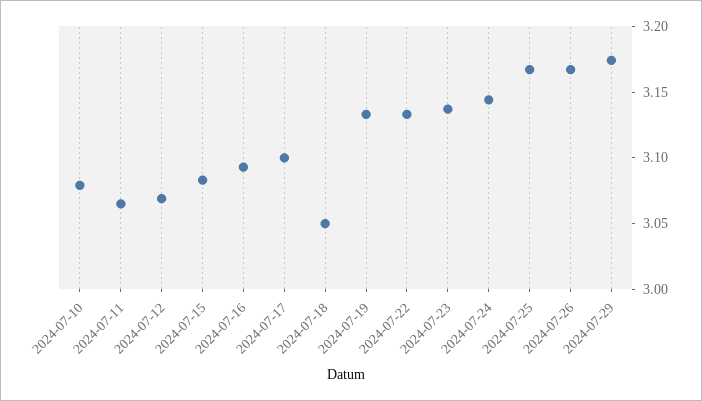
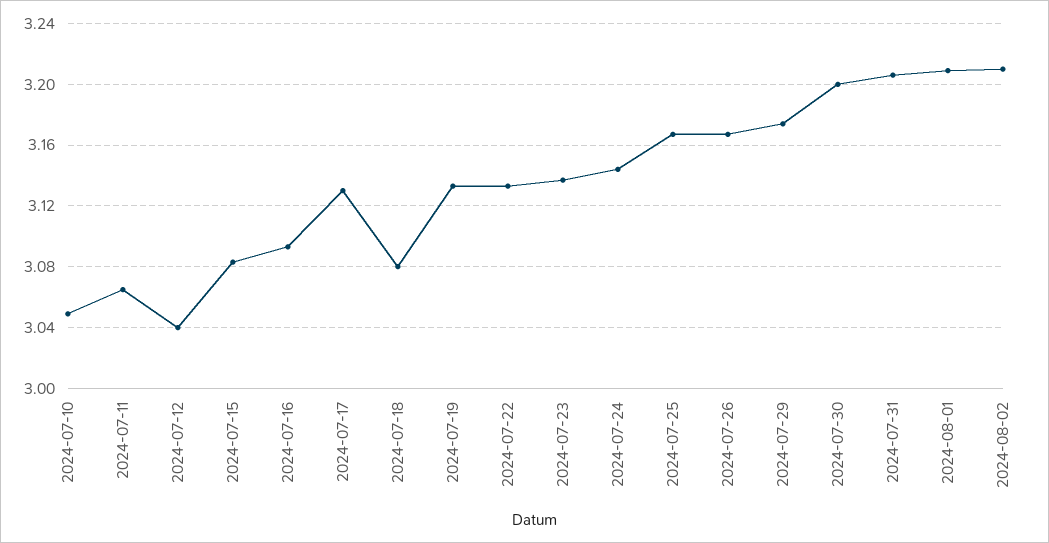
2024-07-10: 3.08 -> 3.05
2024-07-12: 3.07 -> 3.04
2024-07-17: 3.1 -> 3.13
2024-07-18: 3.05 -> 3.08
2024-07-30: none -> 3.2
2024-07-31: none -> 3.205
2024-08-01: none -> 3.21
2024-08-02: none -> 3.21

